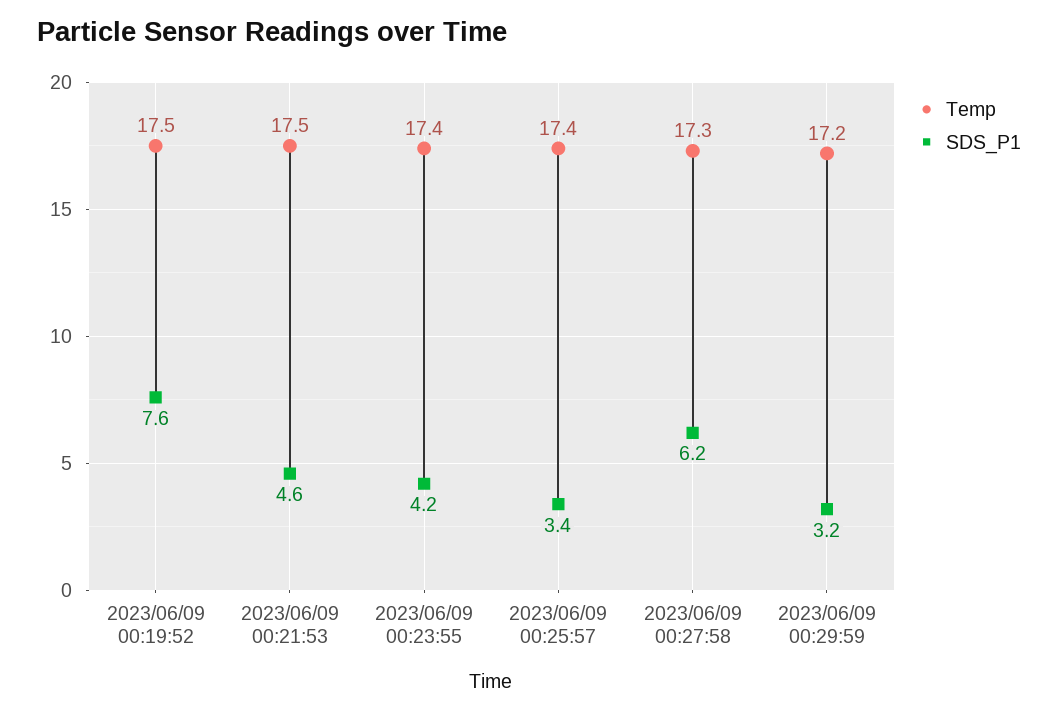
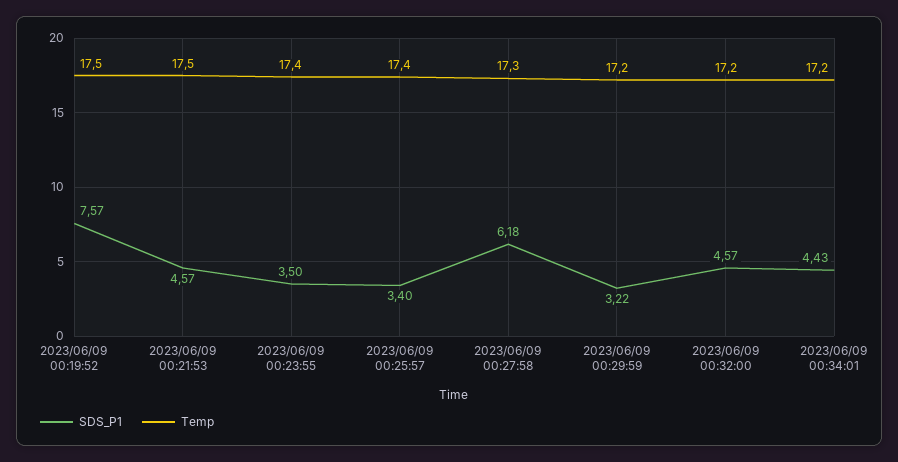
SDS_P1, 2023/06/09 00:23:55: 4.2 -> 3.5
SDS_P1, 2023/06/09 00:32:00: none -> 4.57
Temp, 2023/06/09 00:32:00: none -> 17.2
SDS_P1, 2023/06/09 00:34:01: none -> 4.43
Temp, 2023/06/09 00:34:01: none -> 17.2

